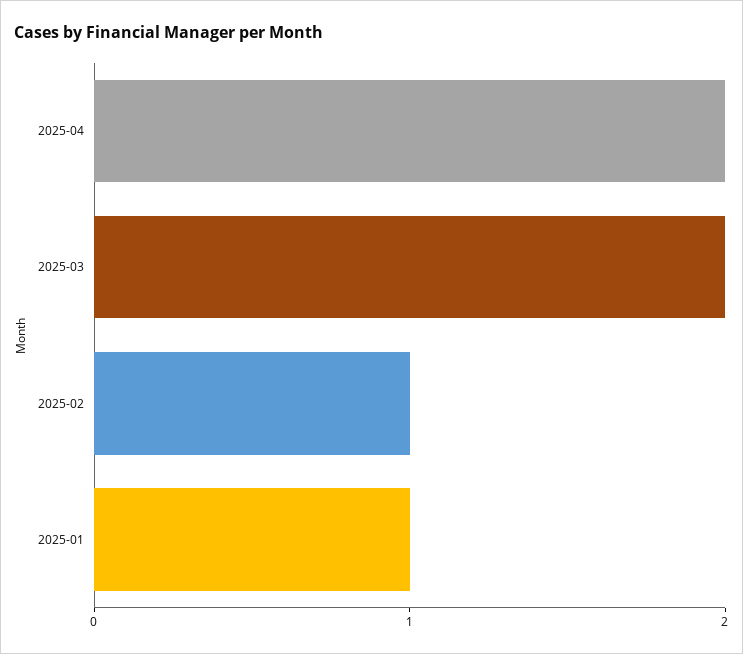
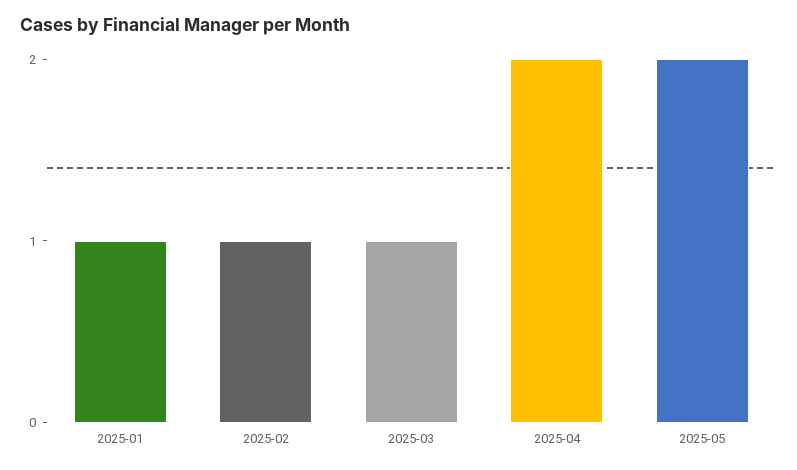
2025-03: 2 -> 1
2025-05: none -> 2

